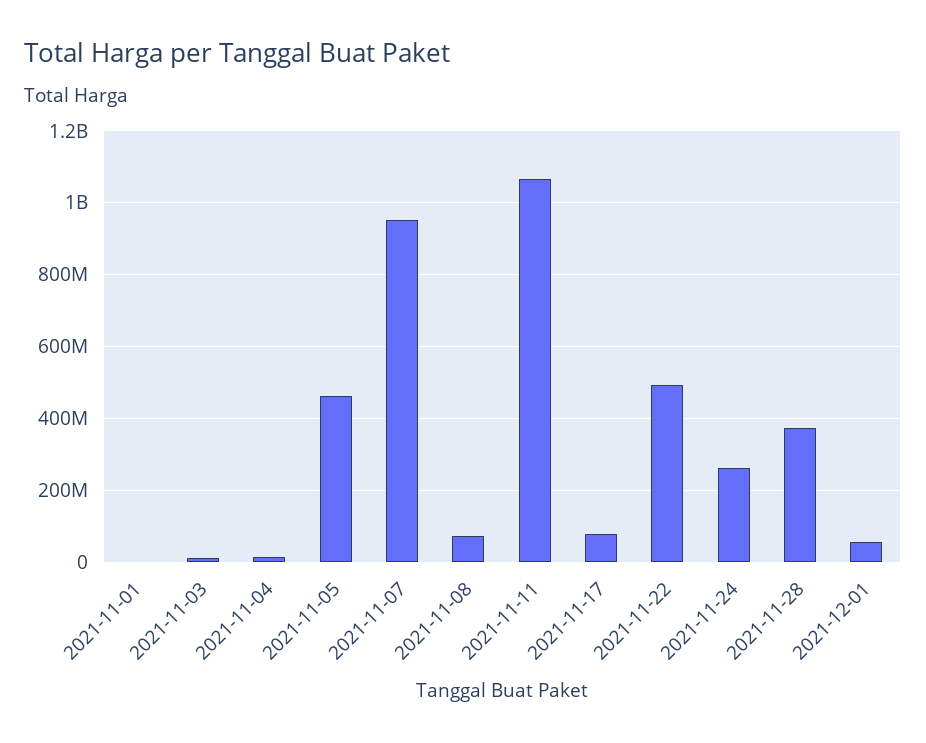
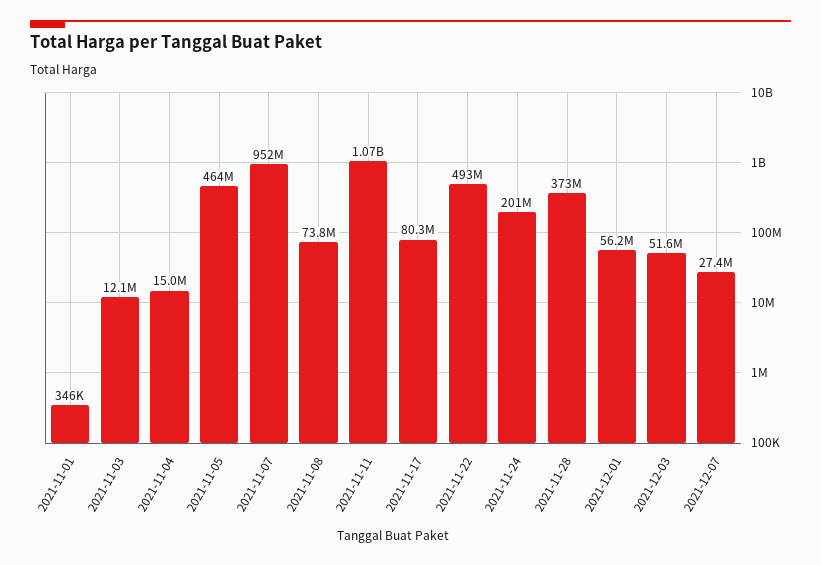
2021-11-24: 260000000 -> 201000000
2021-12-03: none -> 51600000
2021-12-07: none -> 27400000

